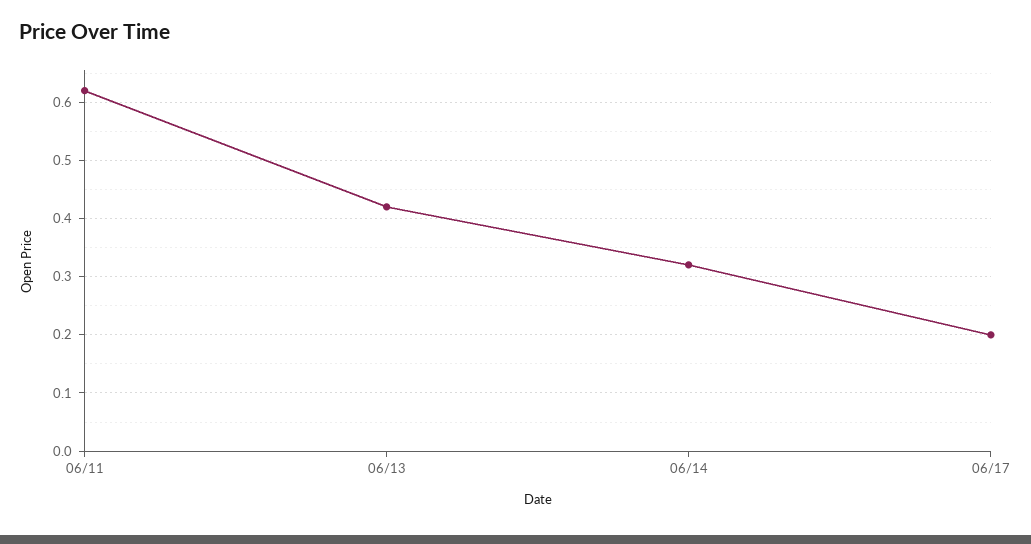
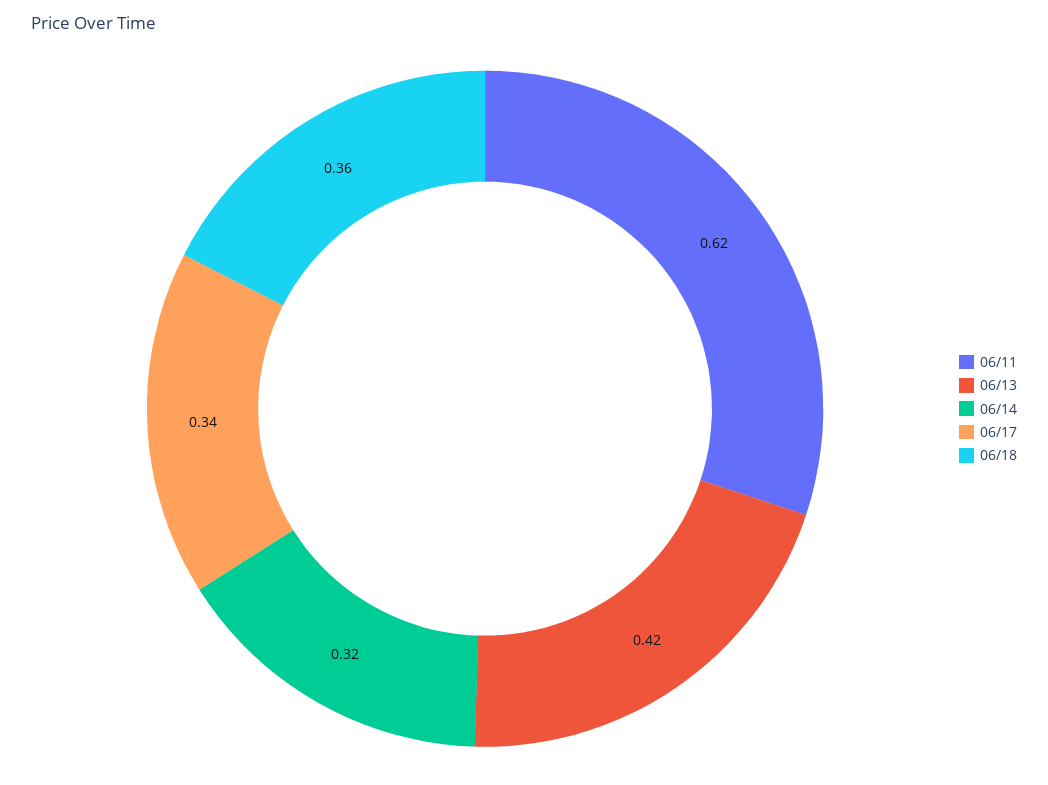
06/17: 0.2 -> 0.34
06/18: none -> 0.36

